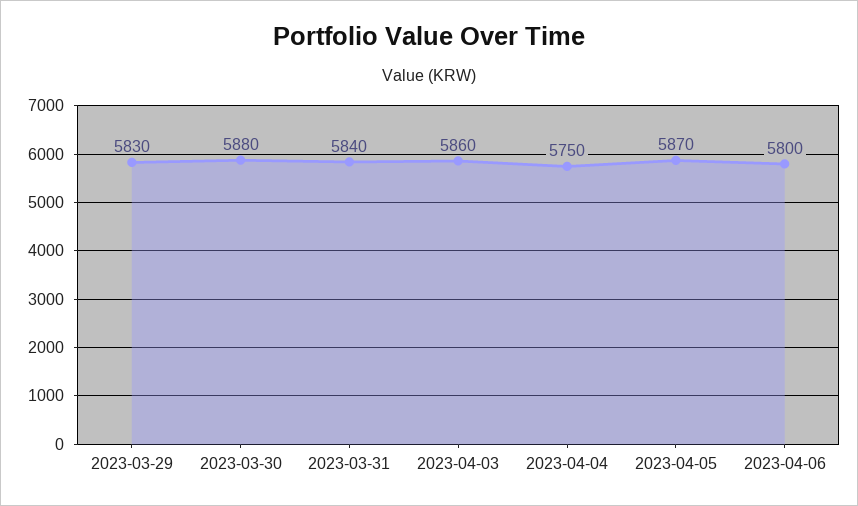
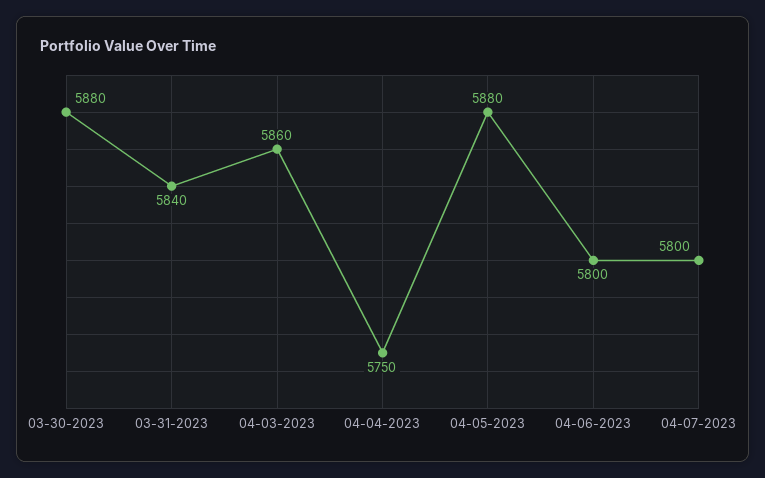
2023-03-29: 5830 -> none
2023-04-05: 5870 -> 5880
04-07-2023: none -> 5800

